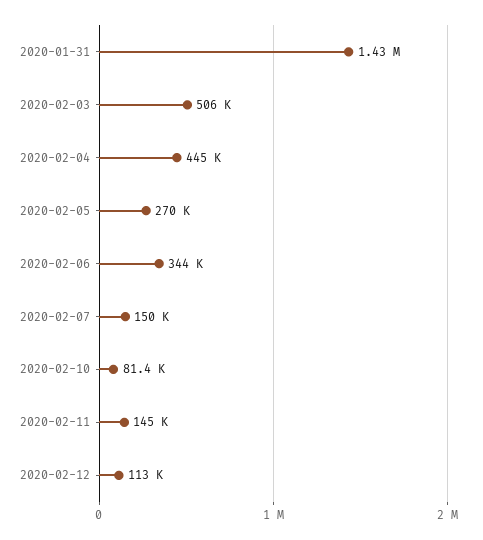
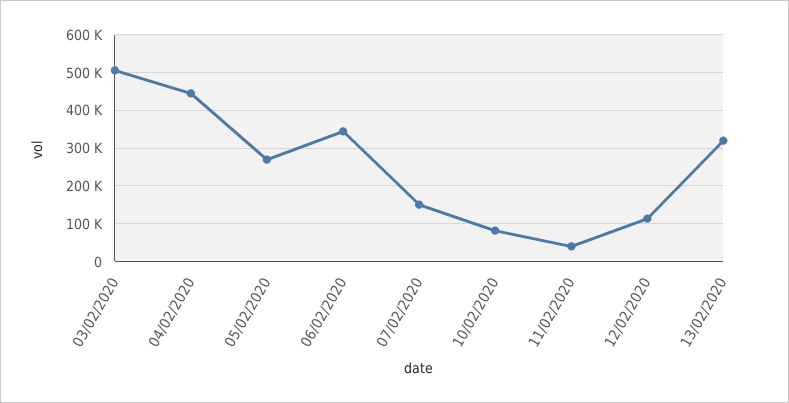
2020-01-31: 1430000 -> none
2020-02-11: 145000 -> 40000
13/02/2020: none -> 320000

